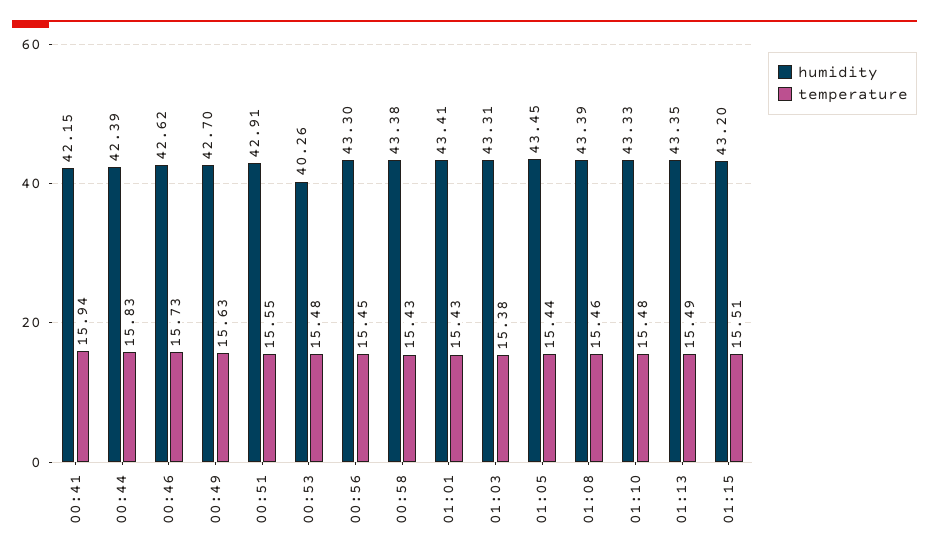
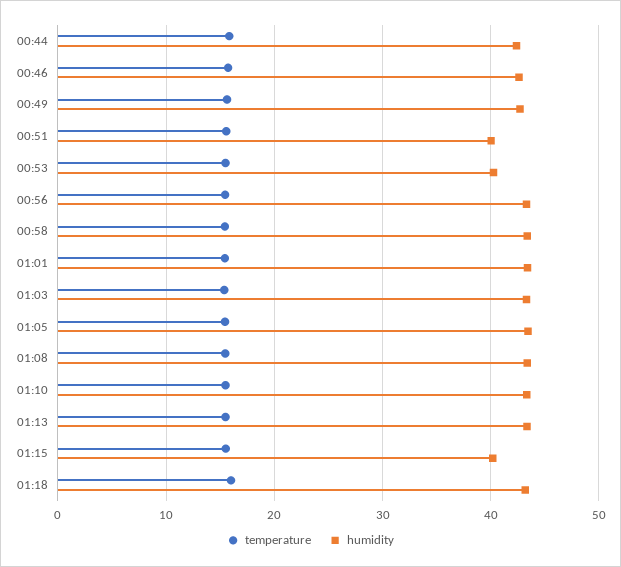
humidity, 00:41: 42.15 -> none
temperature, 00:41: 15.94 -> none
humidity, 00:51: 42.91 -> 40
humidity, 01:15: 43.2 -> 40
temperature, 01:18: none -> 16
humidity, 01:18: none -> 43

